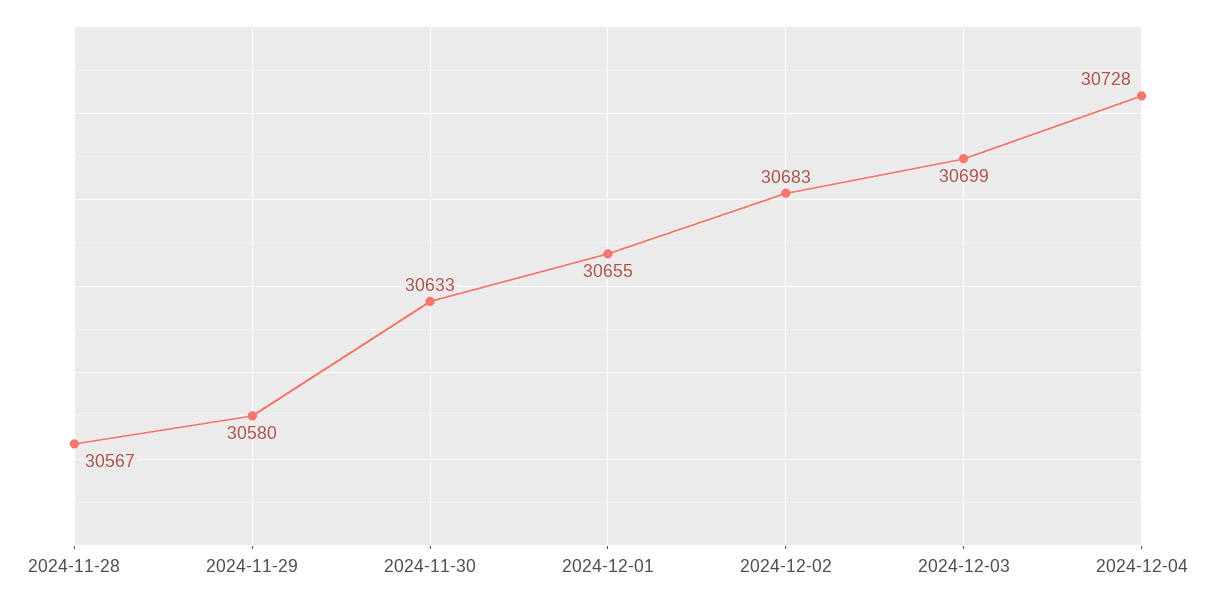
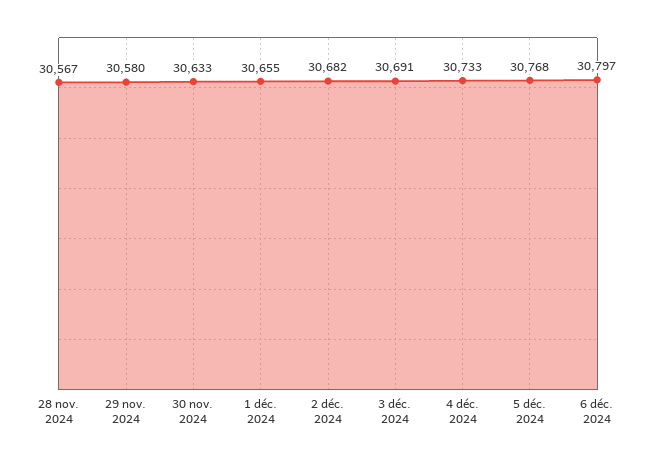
2024-12-02: 30683 -> 30682
2024-12-03: 30699 -> 30691
2024-12-04: 30728 -> 30733
5 déc. 2024: none -> 30768
6 déc. 2024: none -> 30797

